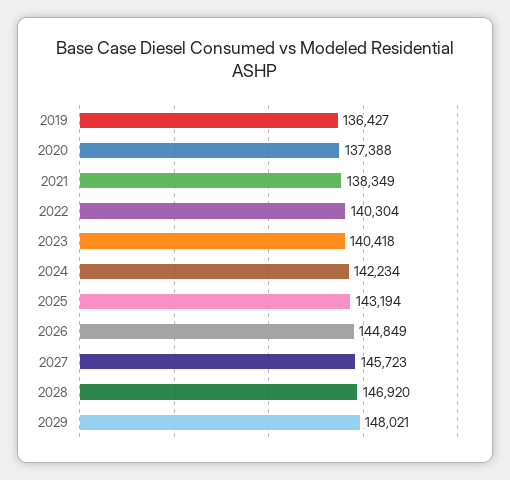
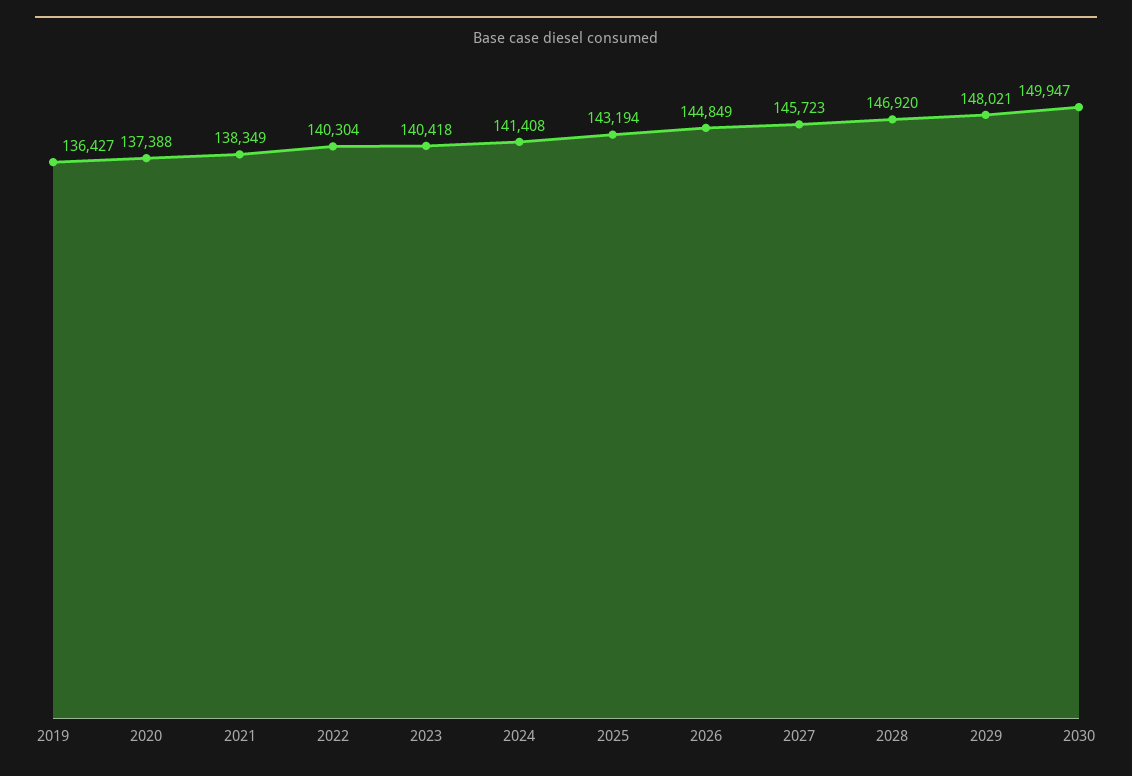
2024: 142234 -> 141408
2030: none -> 149947

